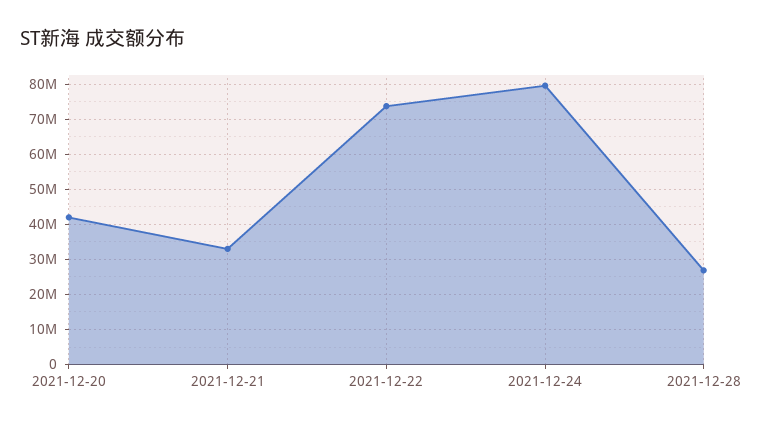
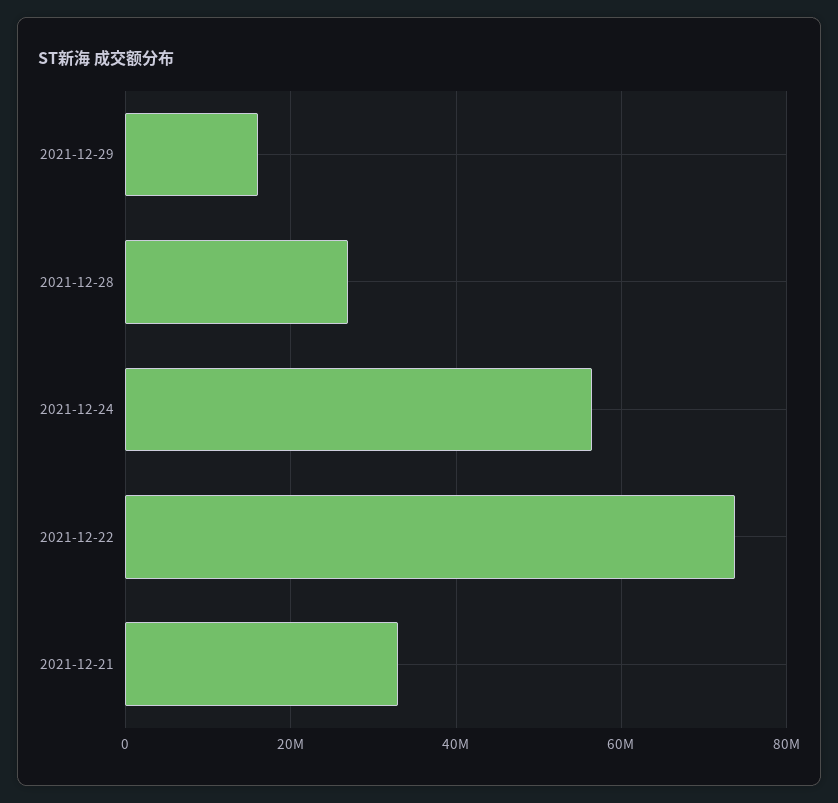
2021-12-20: 42000000 -> none
2021-12-24: 80000000 -> 56000000
2021-12-29: none -> 16000000

